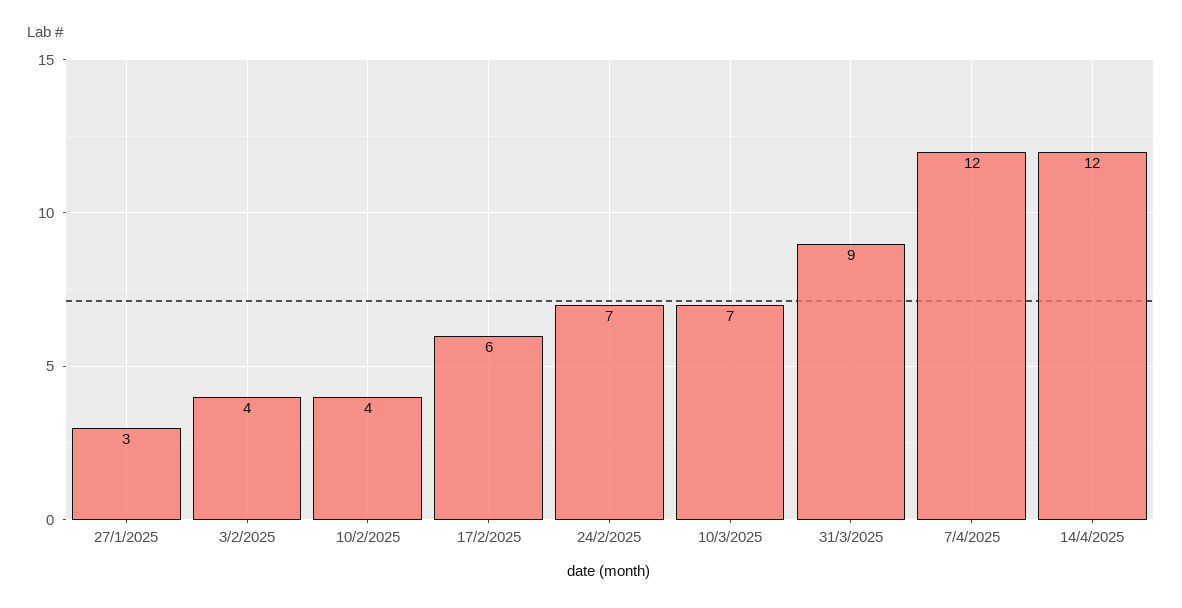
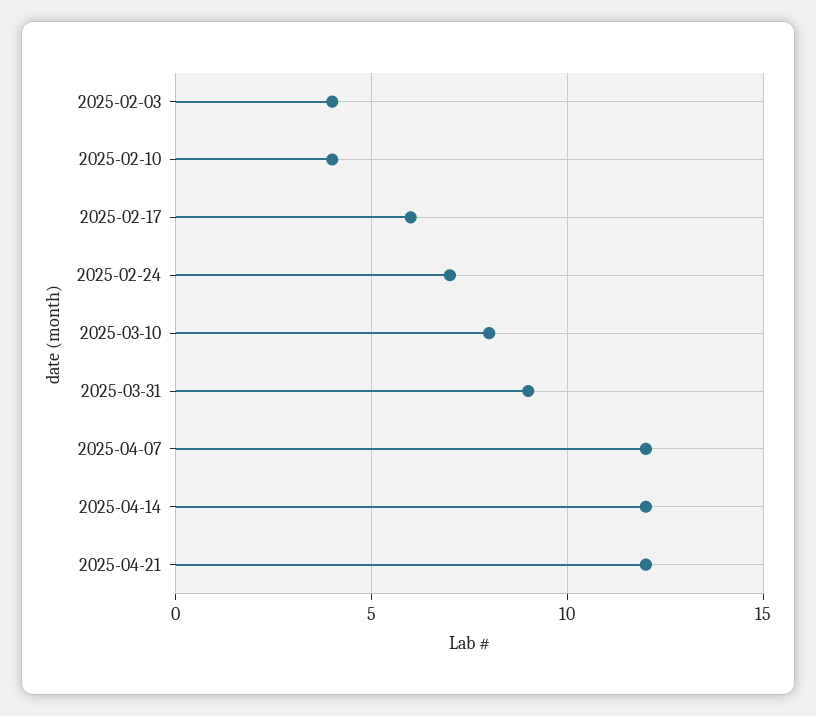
27/1/2025: 3 -> none
10/3/2025: 7 -> 8
2025-04-21: none -> 12

